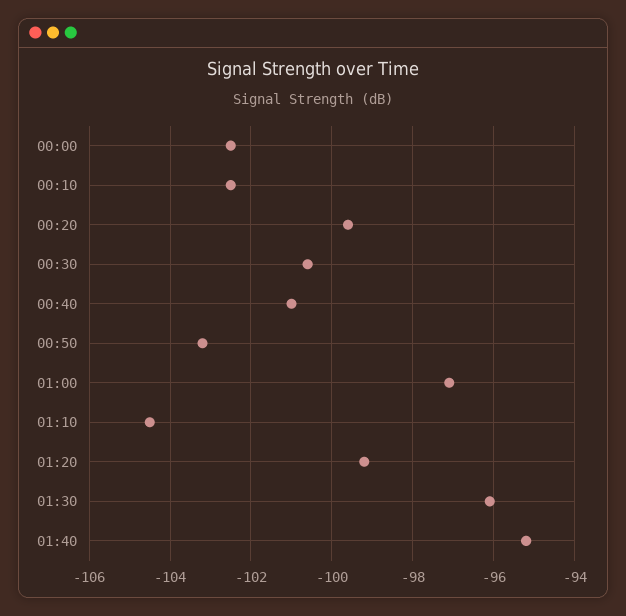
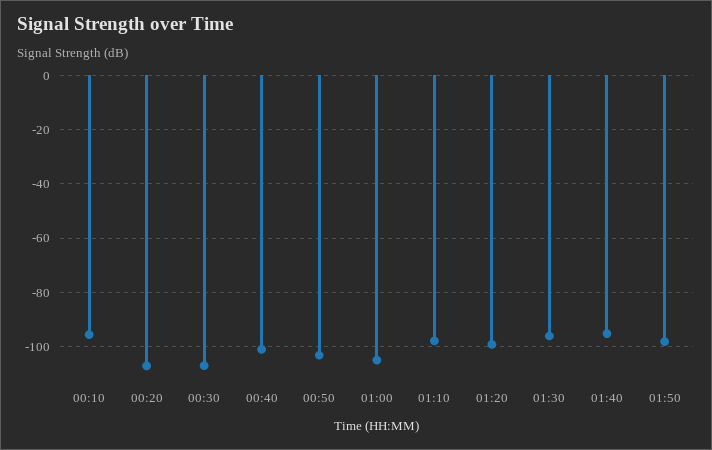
00:00: -102.5 -> none
00:10: -102.5 -> -95
00:20: -99.5 -> -107.5
00:30: -100.5 -> -107.5
01:00: -97 -> -105
01:10: -104.5 -> -97.5
01:50: none -> -97.5

